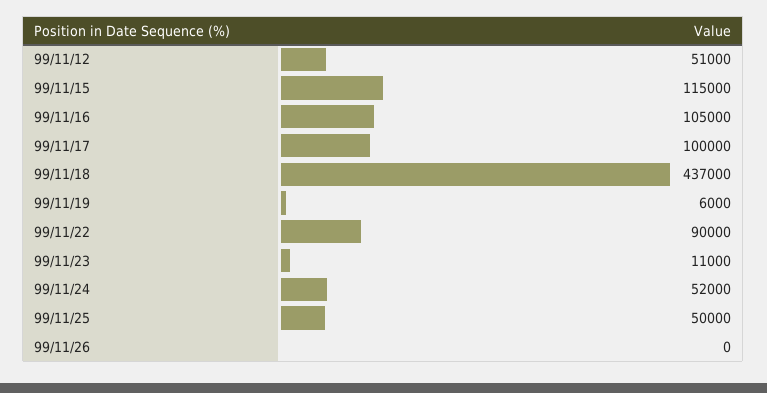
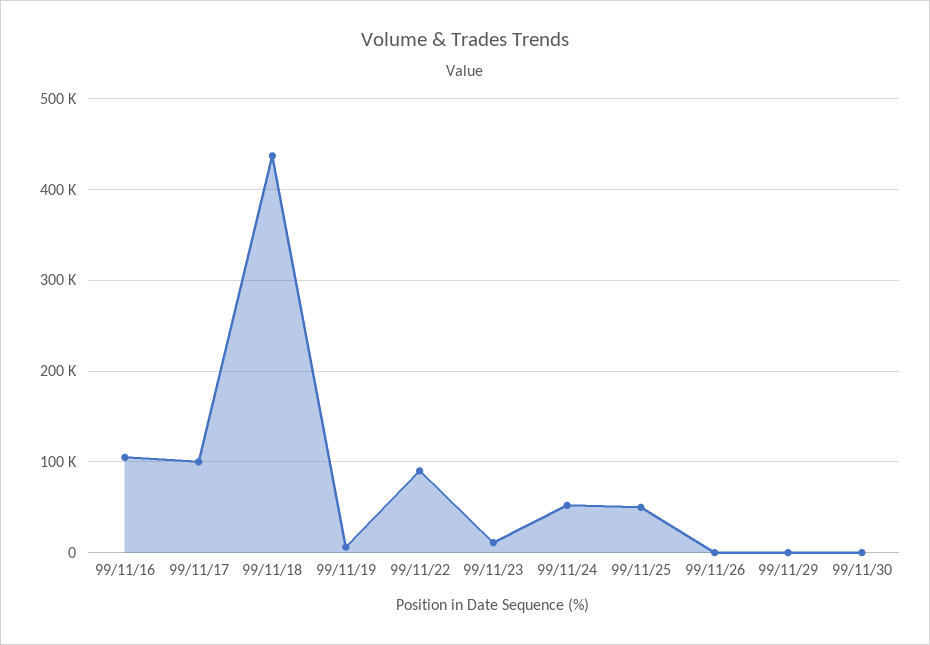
99/11/12: 51000 -> none
99/11/15: 115000 -> none
99/11/29: none -> 0
99/11/30: none -> 0

